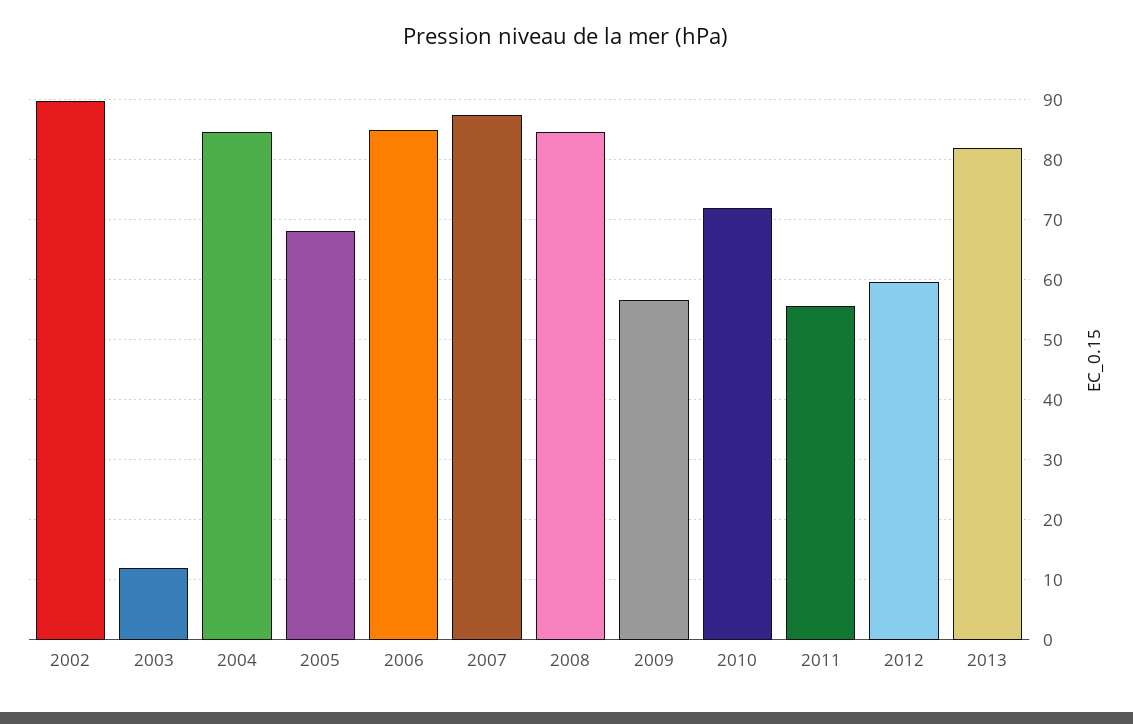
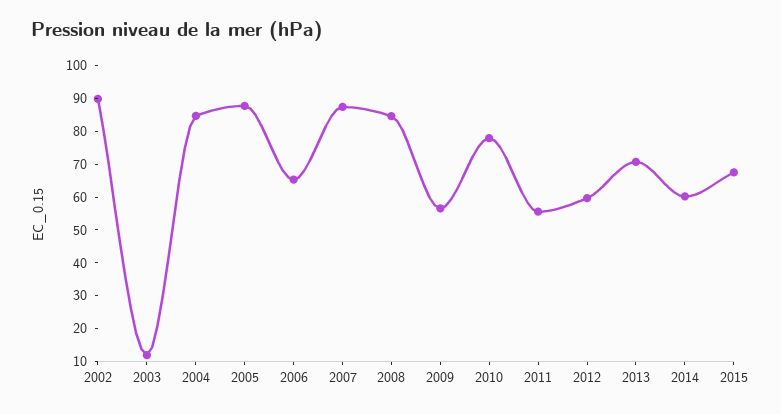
2005: 68 -> 87.5
2006: 85 -> 65
2010: 72 -> 77.5
2013: 82 -> 70
2014: none -> 60
2015: none -> 67.5

